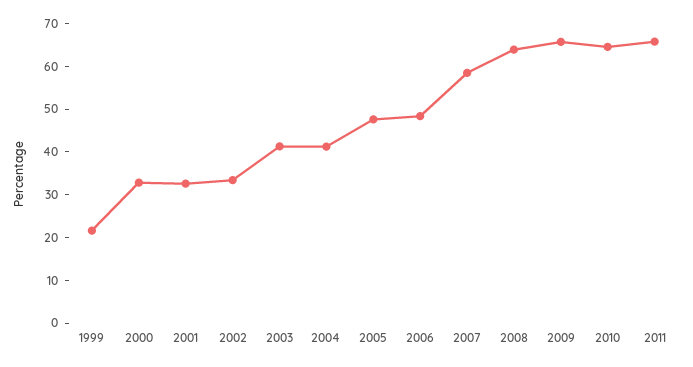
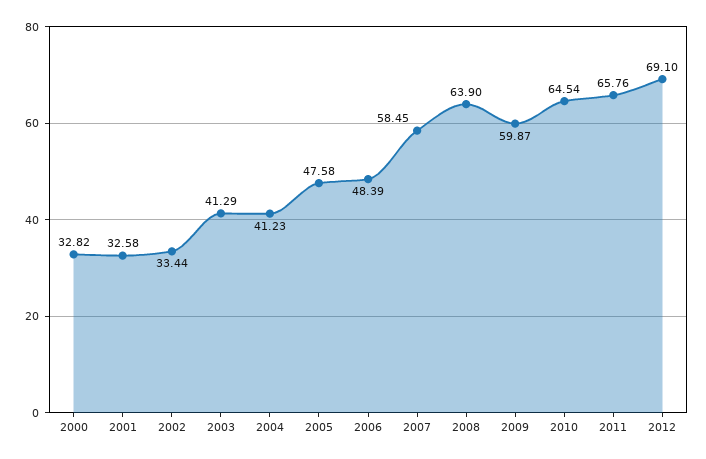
1999: 22 -> none
2009: 66 -> 59.87
2012: none -> 69.1

